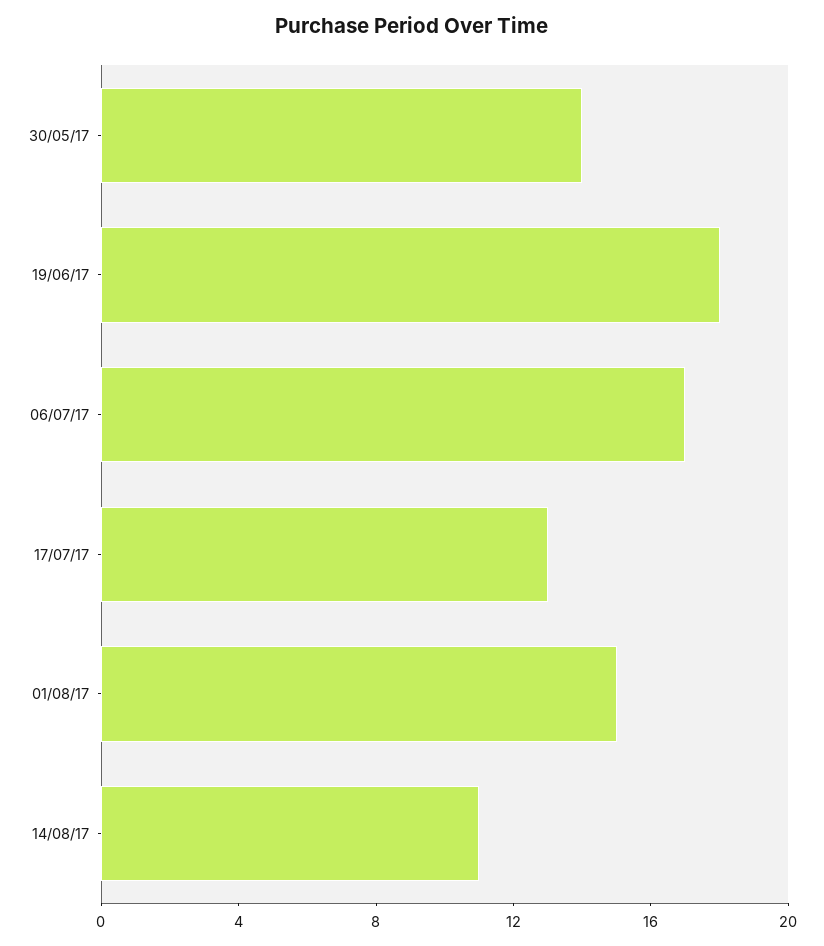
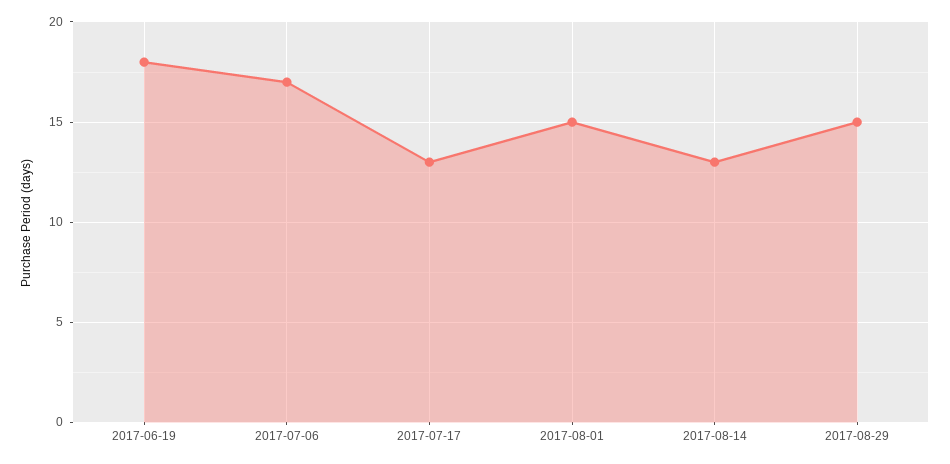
30/05/17: 14 -> none
14/08/17: 11 -> 13
2017-08-29: none -> 15

